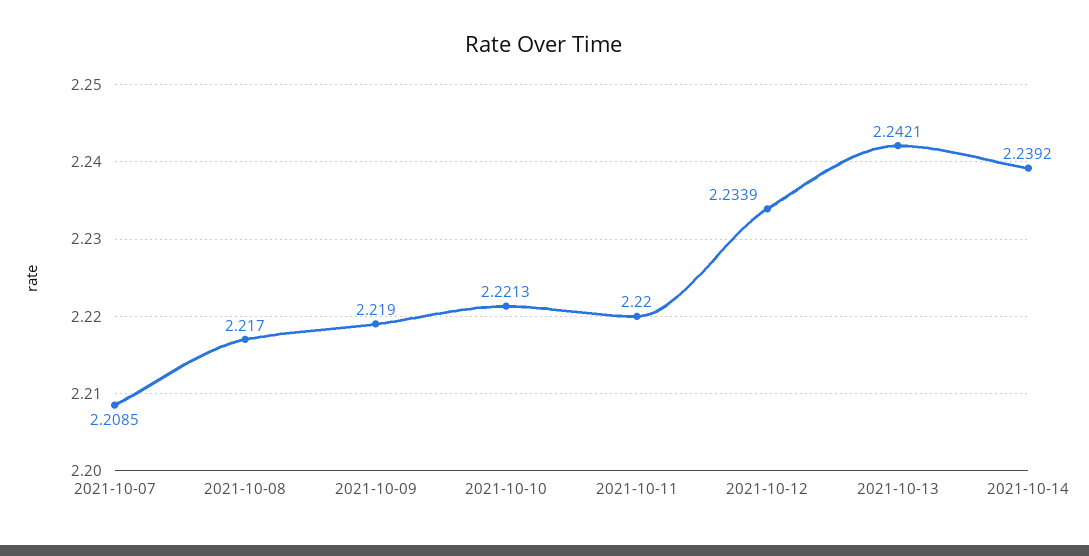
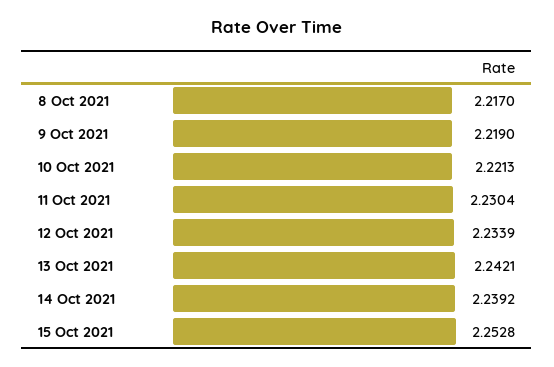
2021-10-07: 2.2085 -> none
2021-10-11: 2.22 -> 2.2304
15 Oct 2021: none -> 2.2528

